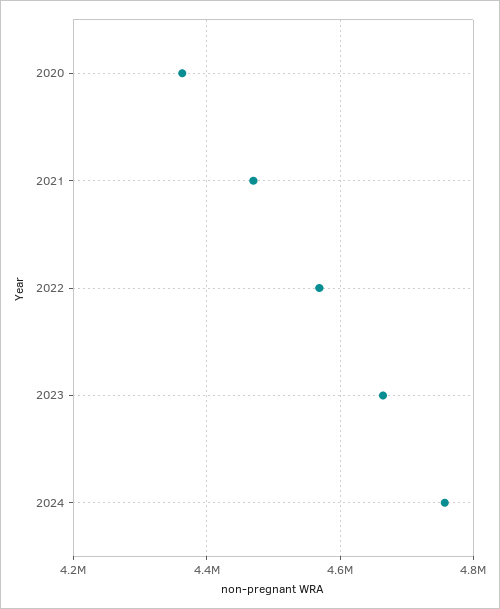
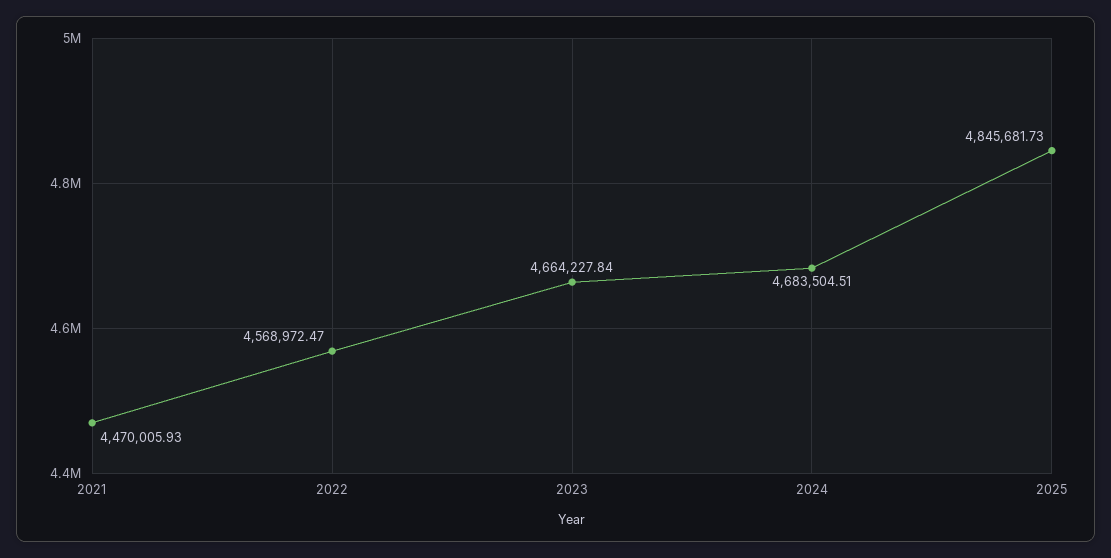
2020: 4360000 -> none
2024: 4760000 -> 4683504.51
2025: none -> 4845681.73

